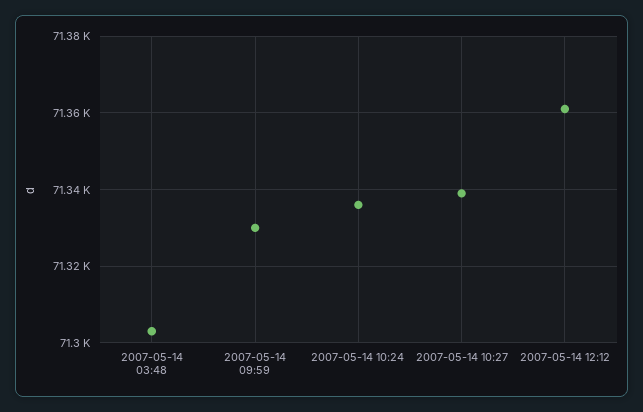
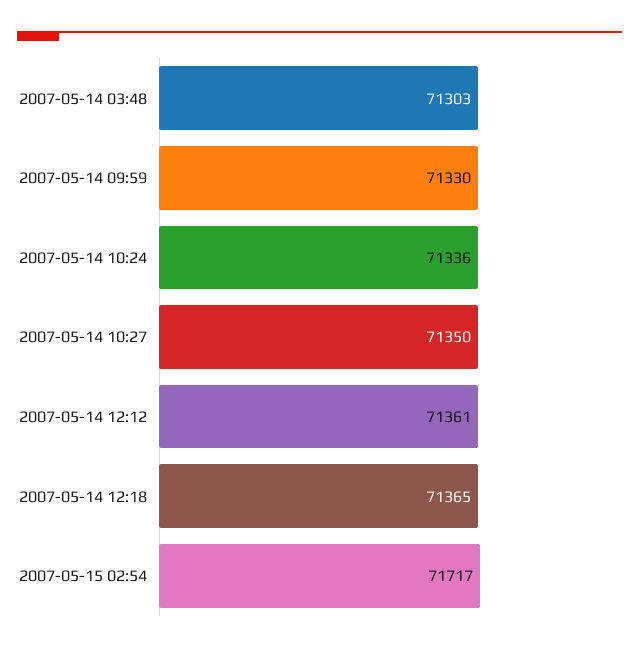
2007-05-14 10:27: 71340 -> 71350
2007-05-14 12:18: none -> 71365
2007-05-15 02:54: none -> 71717

